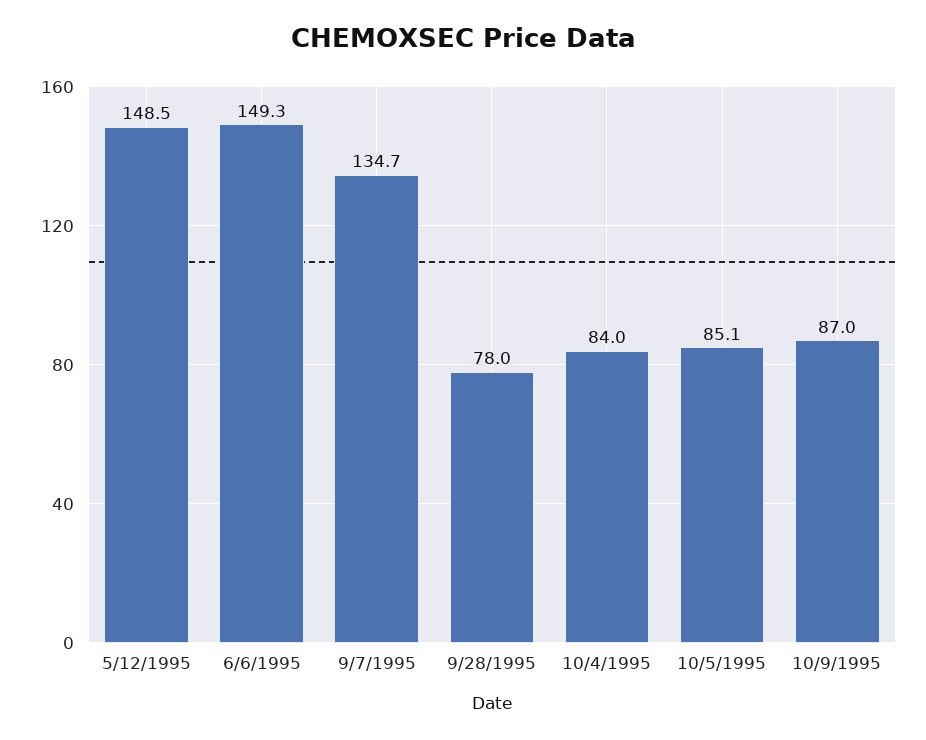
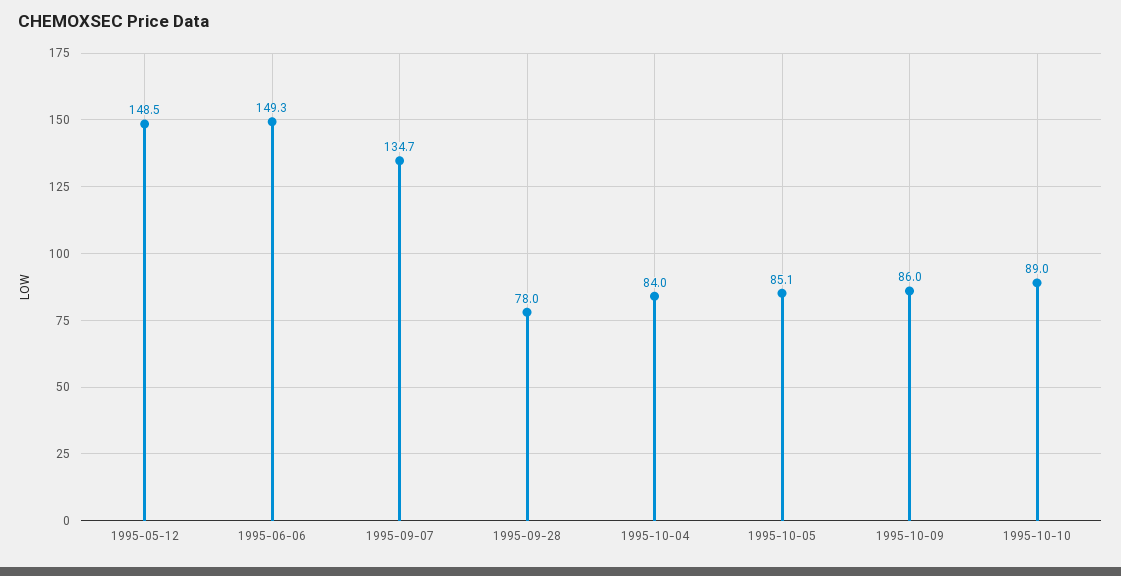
10/9/1995: 87 -> 86
1995-10-10: none -> 89

